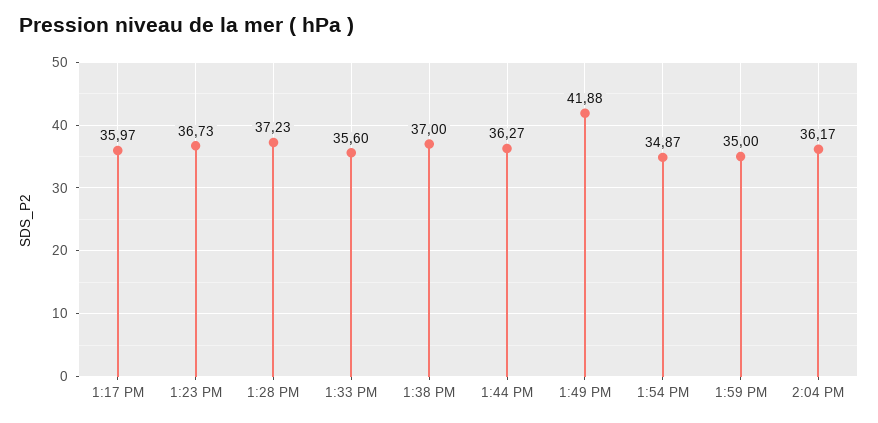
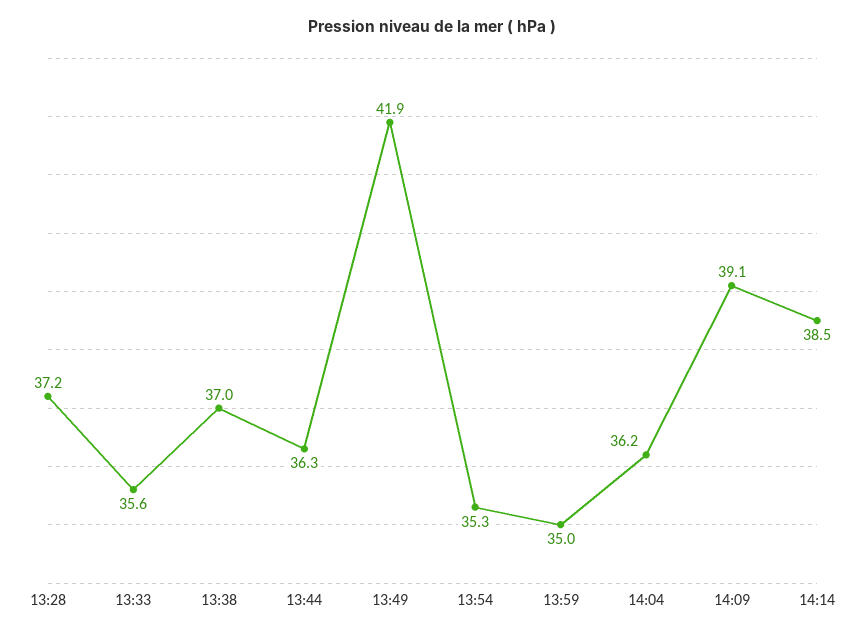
1:17 PM: 35.97 -> none
1:23 PM: 36.73 -> none
1:54 PM: 34.87 -> 35.3
14:09: none -> 39.1
14:14: none -> 38.5

